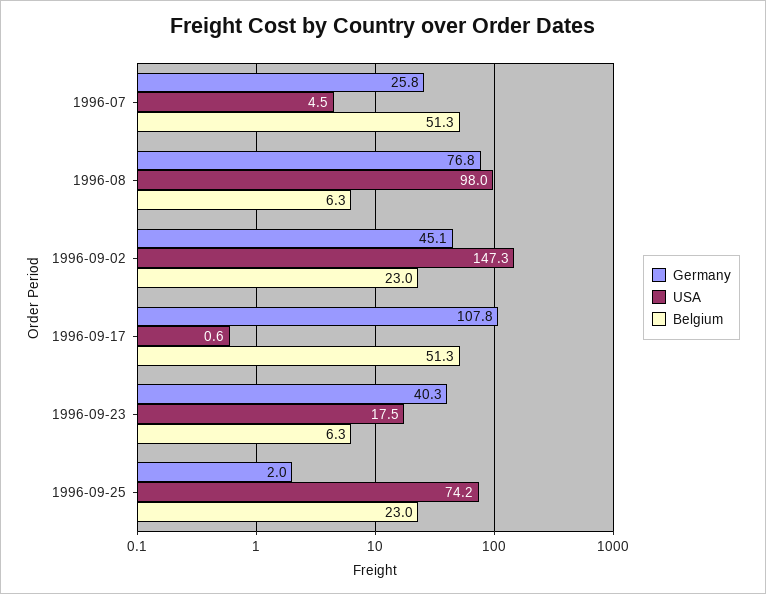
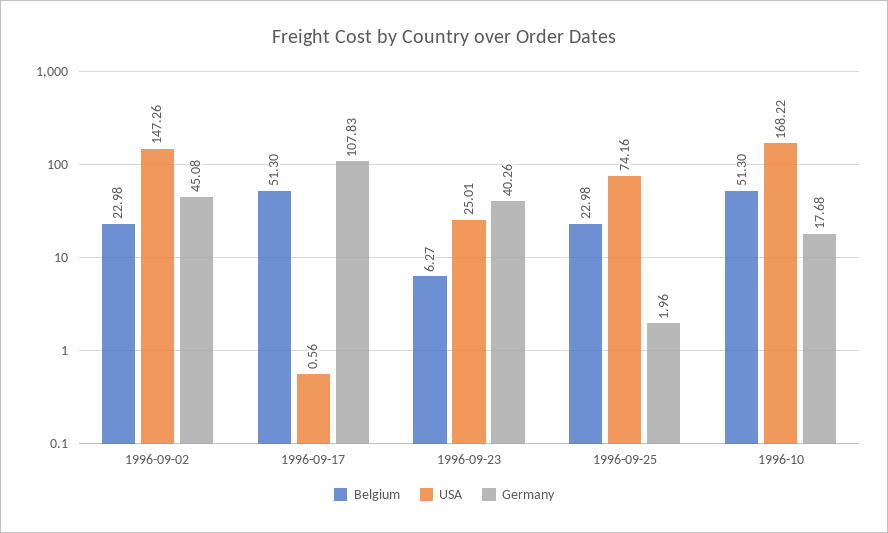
Germany, 1996-07: 25.8 -> none
USA, 1996-07: 4.5 -> none
Belgium, 1996-07: 51.3 -> none
Germany, 1996-08: 76.8 -> none
USA, 1996-08: 98 -> none
Belgium, 1996-08: 6.3 -> none
USA, 1996-09-23: 17.5 -> 25.01
Belgium, 1996-10: none -> 51.3
USA, 1996-10: none -> 168.22
Germany, 1996-10: none -> 17.68

